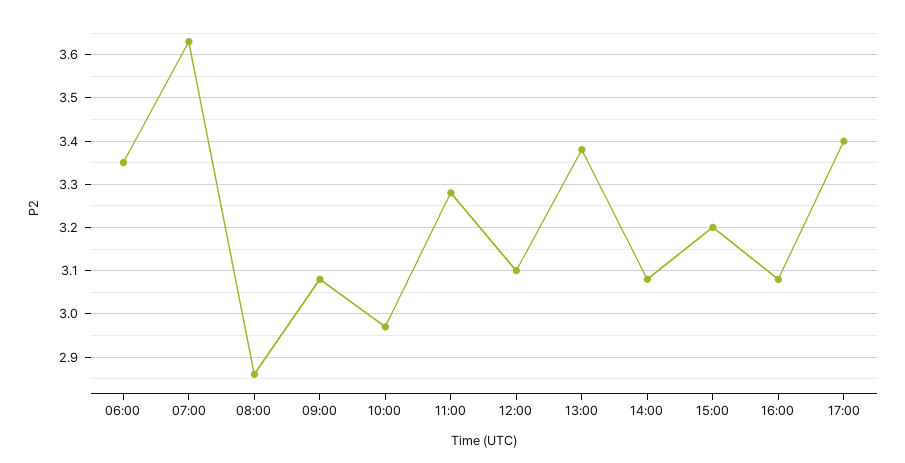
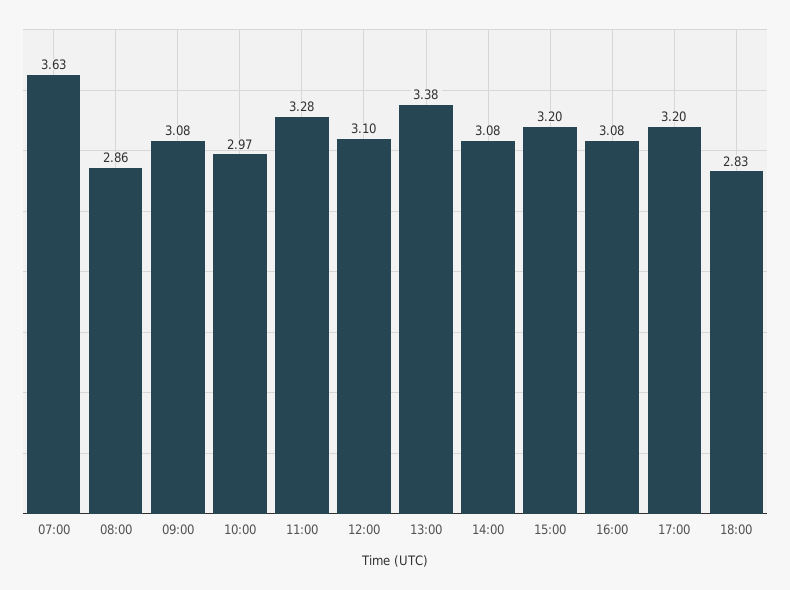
06:00: 3.35 -> none
17:00: 3.4 -> 3.2
18:00: none -> 2.83

